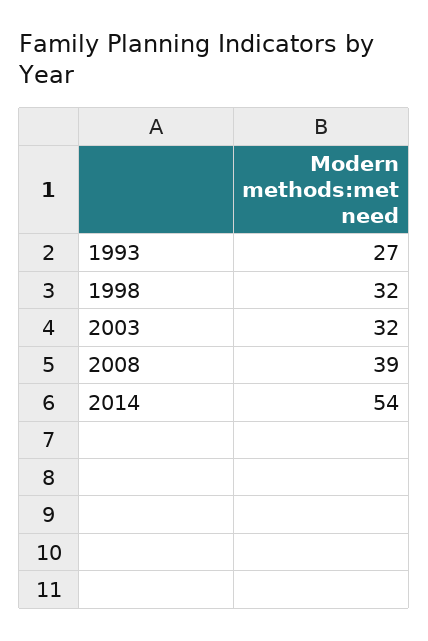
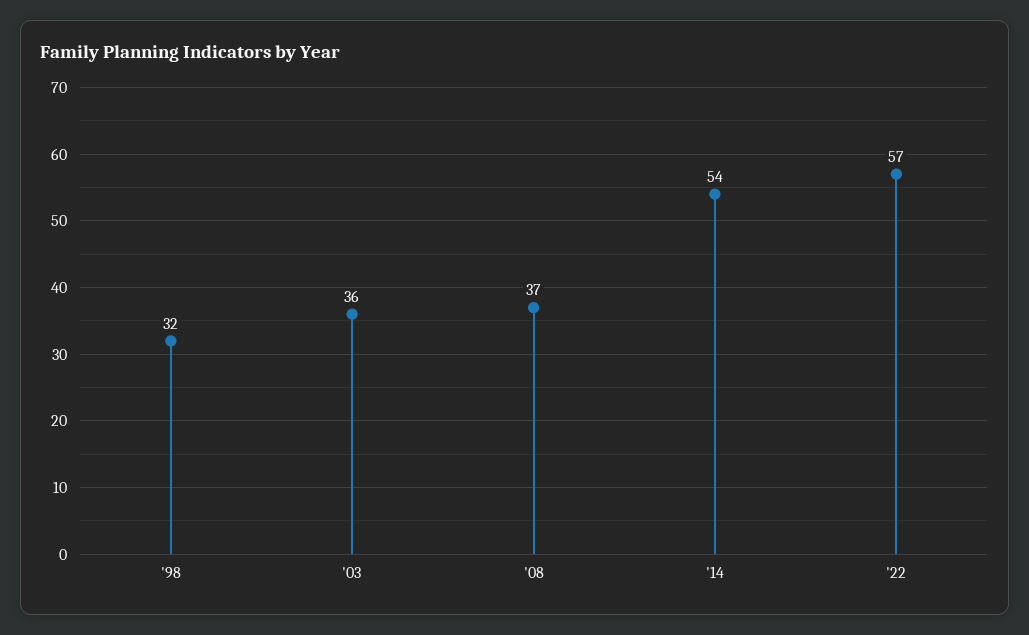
1993: 27 -> none
2003: 32 -> 36
2008: 39 -> 37
'22: none -> 57

